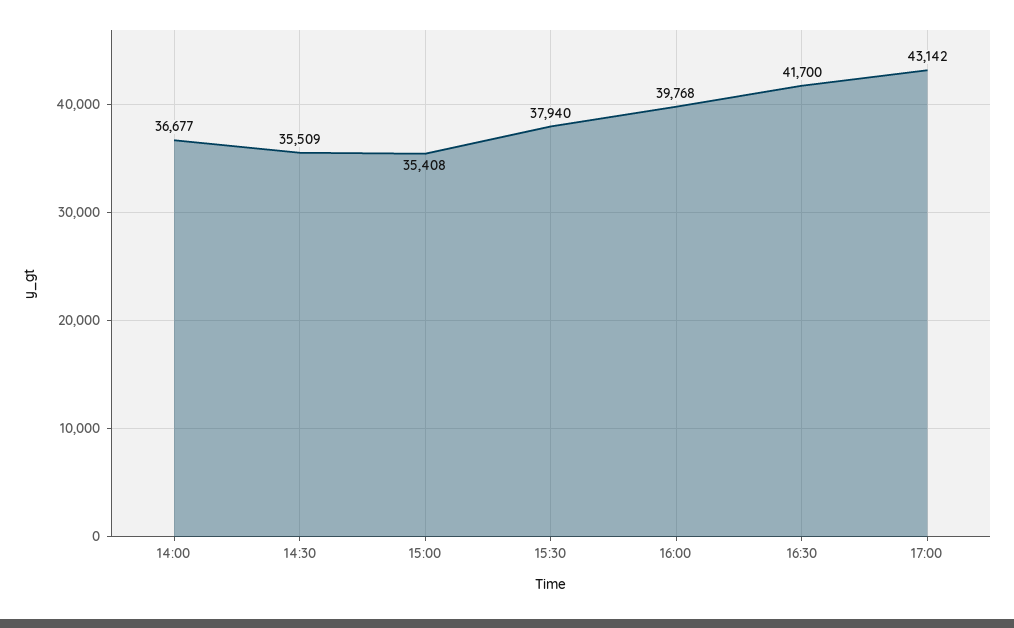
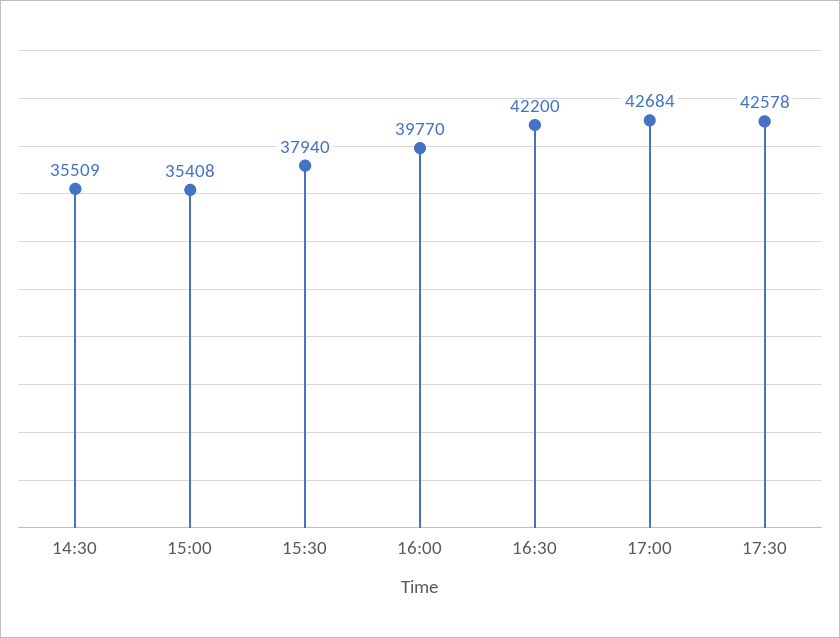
14:00: 36677 -> none
16:00: 39768 -> 39770
16:30: 41700 -> 42200
17:00: 43142 -> 42684
17:30: none -> 42578

